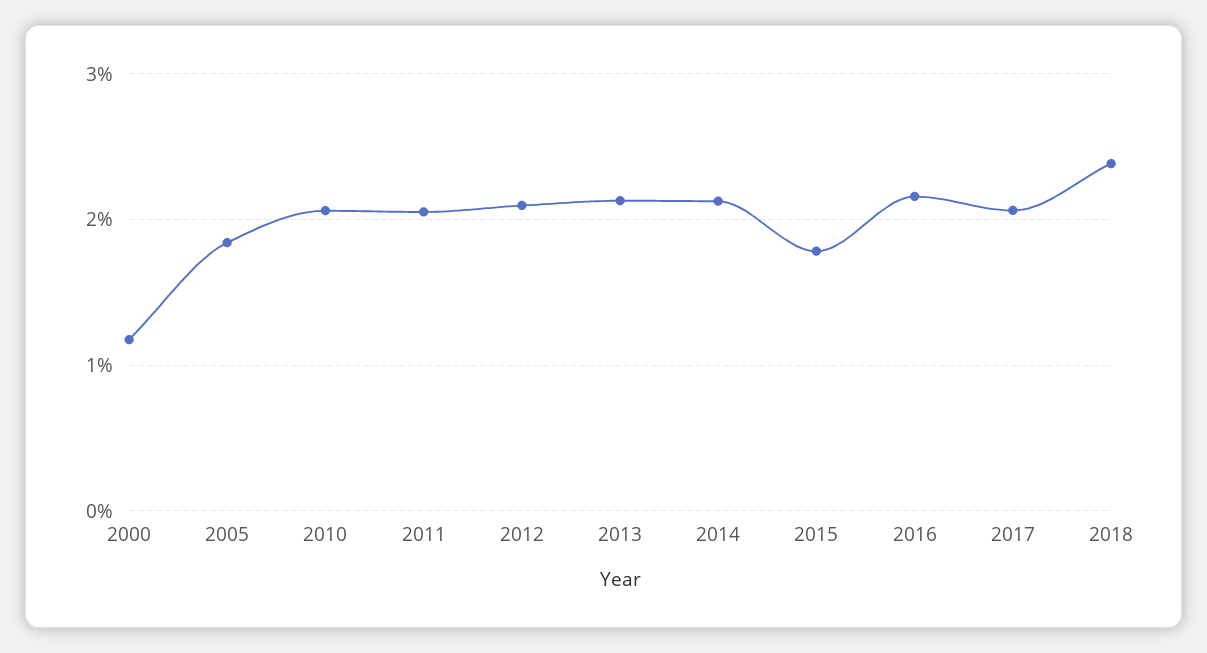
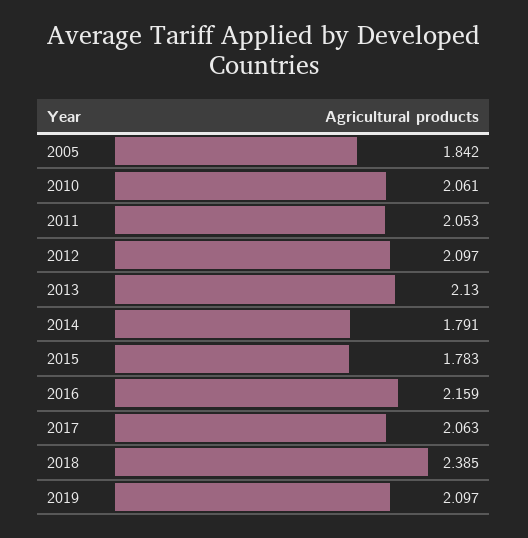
2000: 1.2 -> none
2014: 2.1 -> 1.791
2019: none -> 2.097

